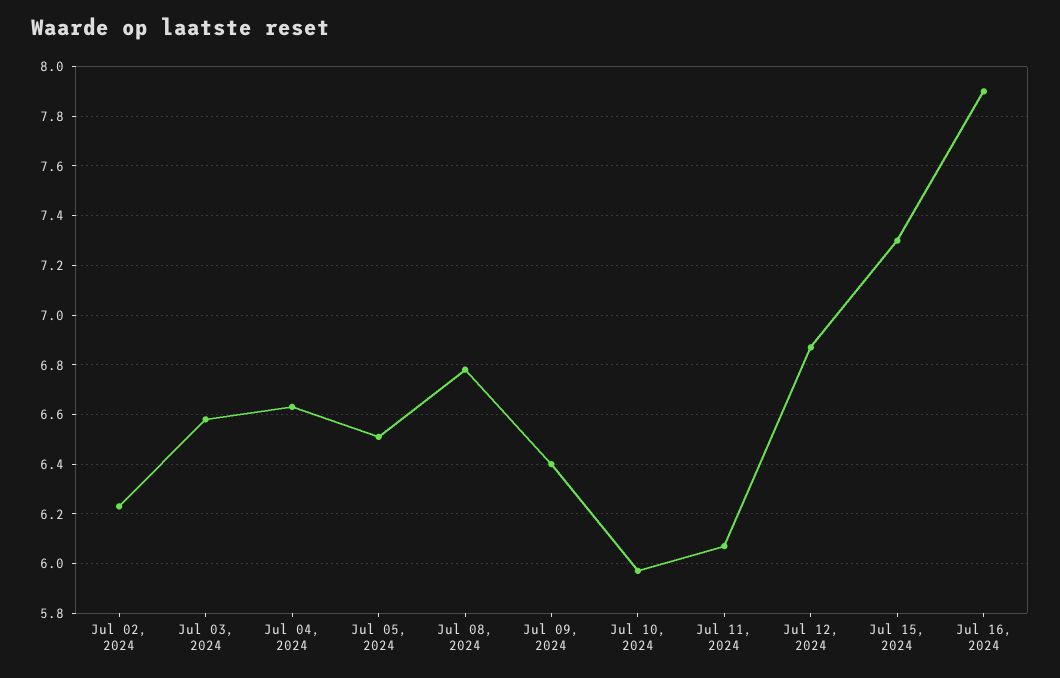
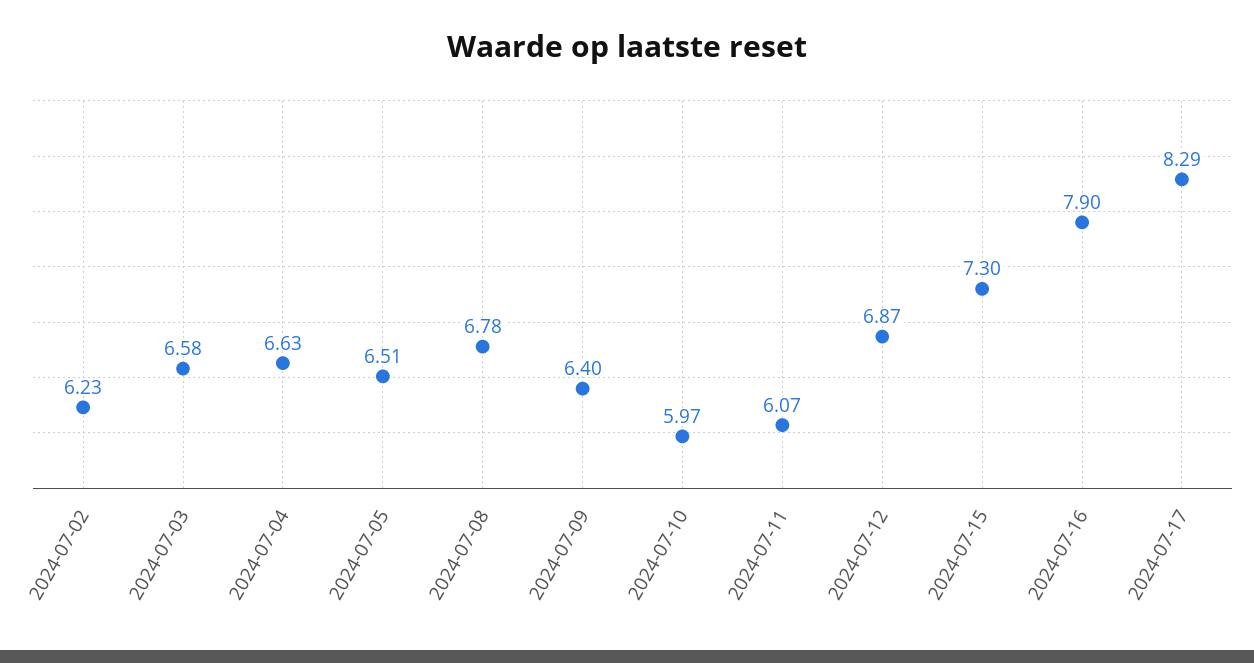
2024-07-17: none -> 8.29

